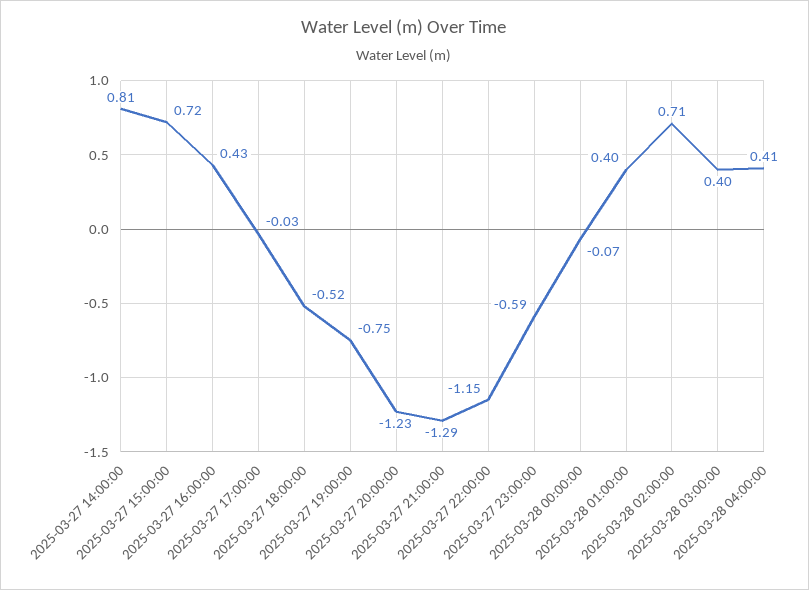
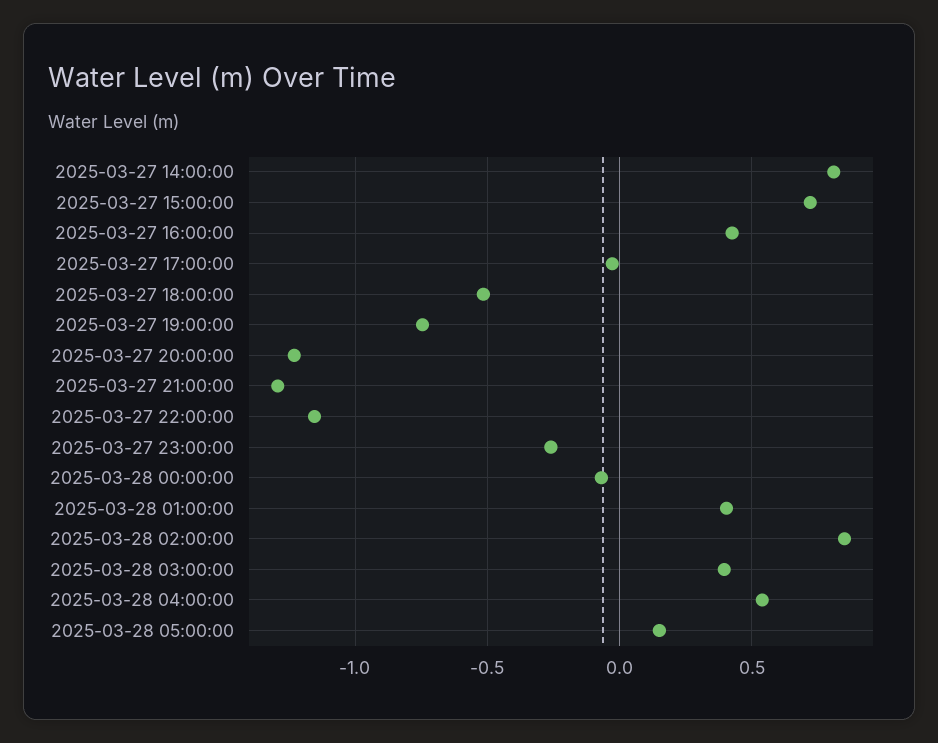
2025-03-27 23:00:00: -0.59 -> -0.25
2025-03-28 02:00:00: 0.71 -> 0.85
2025-03-28 04:00:00: 0.41 -> 0.55
2025-03-28 05:00:00: none -> 0.15

